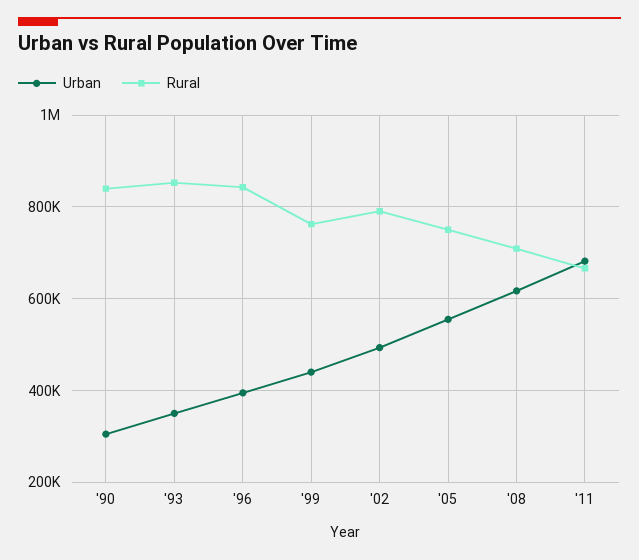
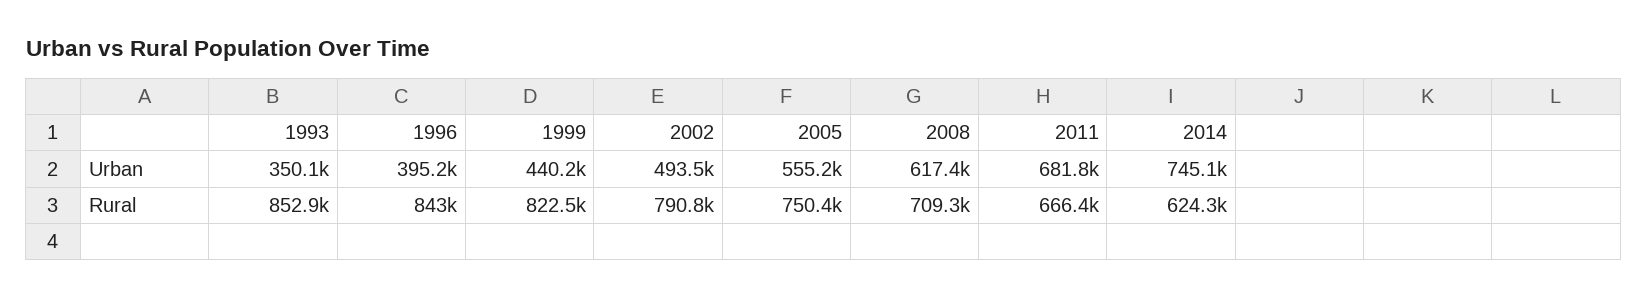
Urban, '90: 300000 -> none
Rural, '90: 840000 -> none
Rural, '99: 760000 -> 822500
Urban, 2014: none -> 745100
Rural, 2014: none -> 624300

